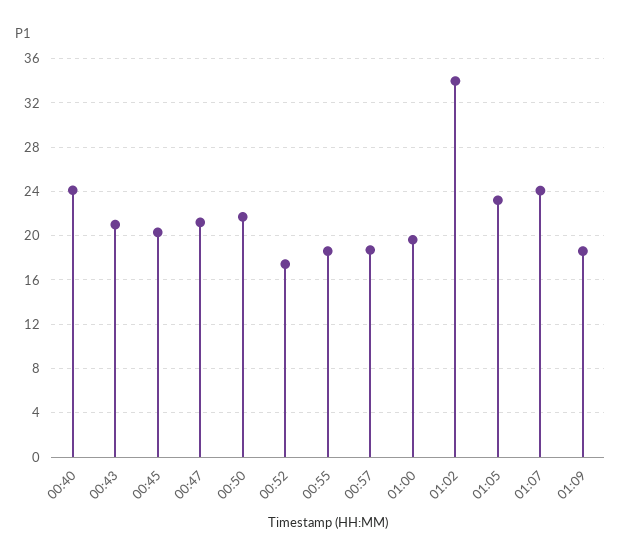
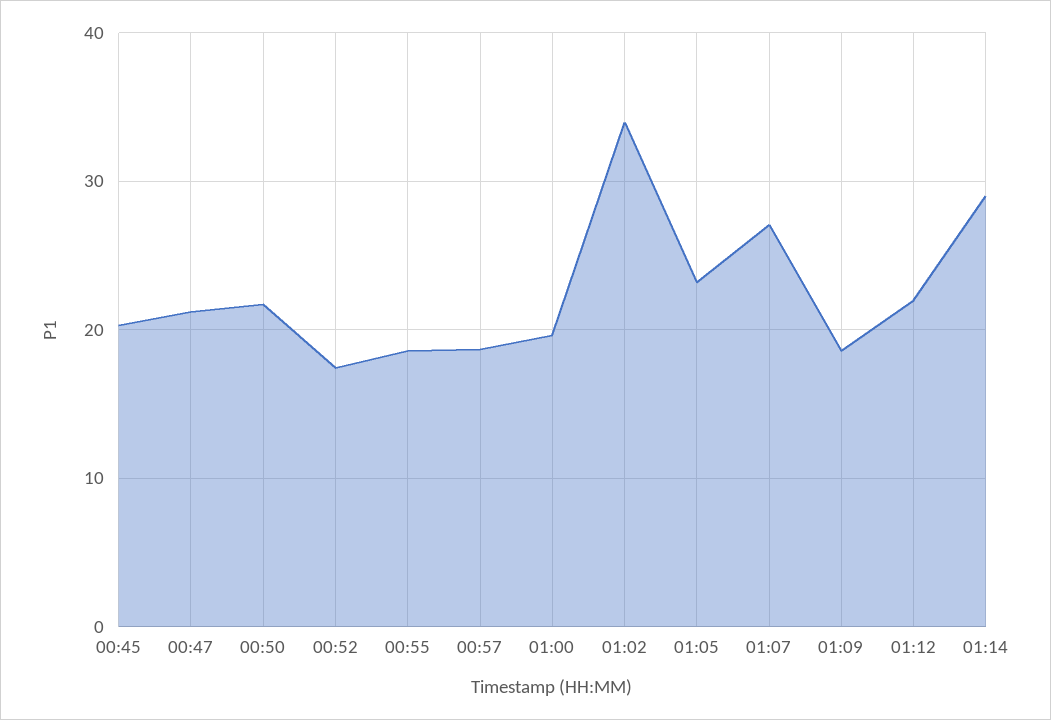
00:40: 24 -> none
00:43: 21 -> none
01:07: 24 -> 27
01:12: none -> 22
01:14: none -> 29

